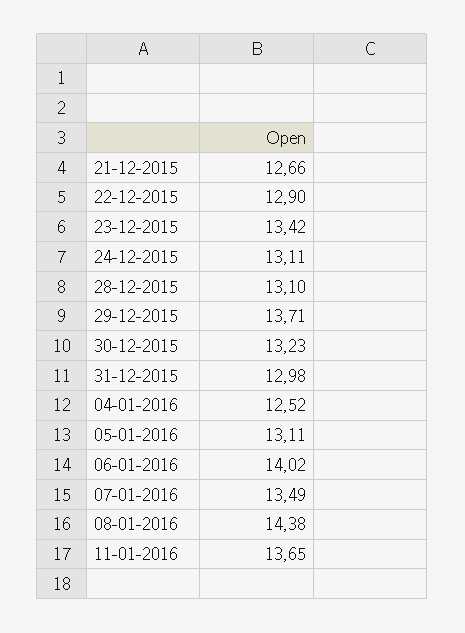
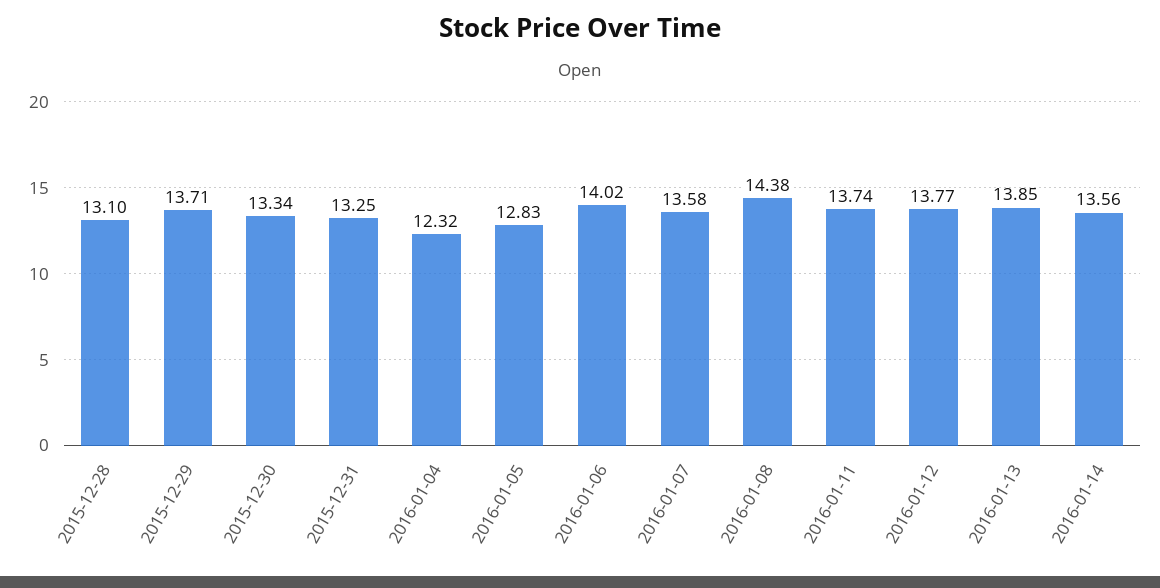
21-12-2015: 12.66 -> none
22-12-2015: 12.9 -> none
23-12-2015: 13.42 -> none
24-12-2015: 13.11 -> none
30-12-2015: 13.23 -> 13.34
31-12-2015: 12.98 -> 13.25
04-01-2016: 12.52 -> 12.32
05-01-2016: 13.11 -> 12.83
07-01-2016: 13.49 -> 13.58
11-01-2016: 13.65 -> 13.74
2016-01-12: none -> 13.77
2016-01-13: none -> 13.85
2016-01-14: none -> 13.56

